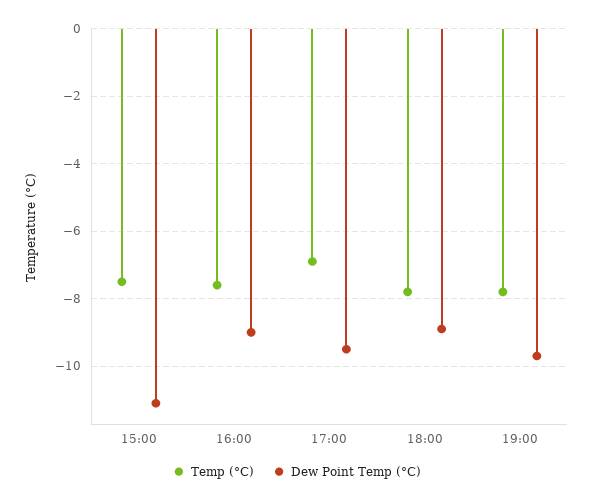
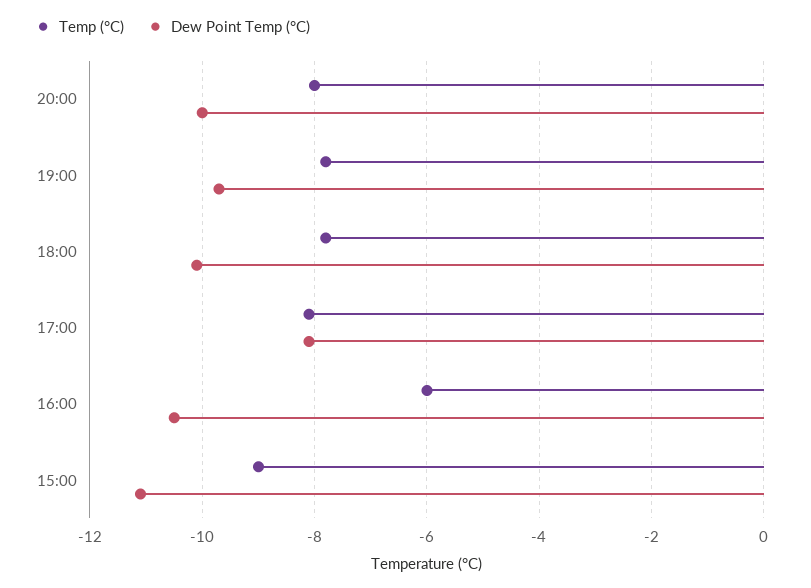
Temp (°C), 15:00: -7.5 -> -9
Temp (°C), 16:00: -7.5 -> -6
Dew Point Temp (°C), 16:00: -9 -> -10.5
Temp (°C), 17:00: -7 -> -8
Dew Point Temp (°C), 17:00: -9.5 -> -8
Dew Point Temp (°C), 18:00: -9 -> -10
Temp (°C), 20:00: none -> -8
Dew Point Temp (°C), 20:00: none -> -10

